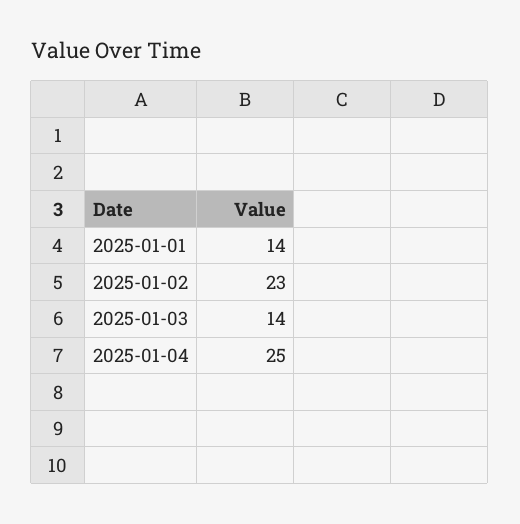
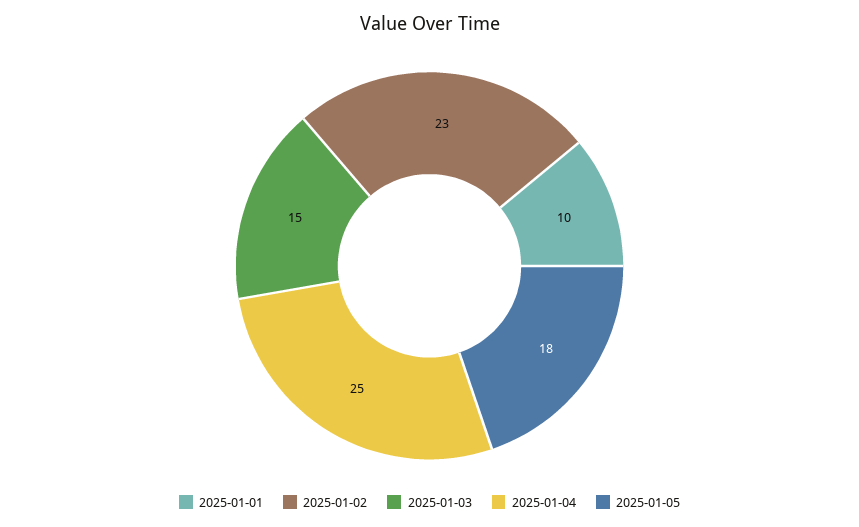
2025-01-01: 14 -> 10
2025-01-03: 14 -> 15
2025-01-05: none -> 18

